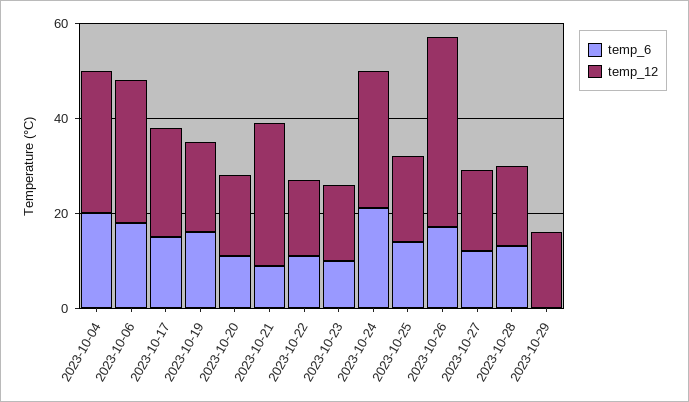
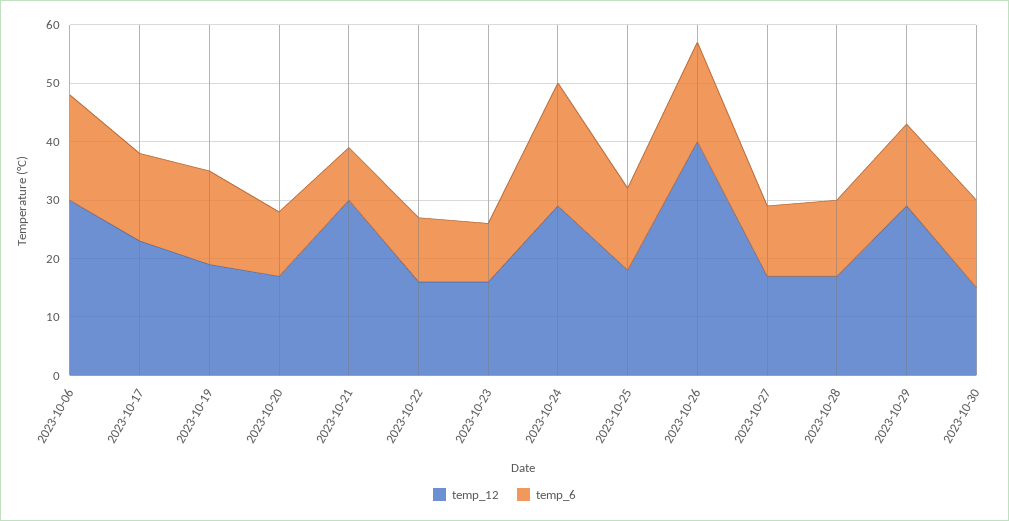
temp_6, 2023-10-04: 20 -> none
temp_12, 2023-10-04: 30 -> none
temp_6, 2023-10-29: 0 -> 15
temp_12, 2023-10-29: 15 -> 30
temp_12, 2023-10-30: none -> 15
temp_6, 2023-10-30: none -> 15

